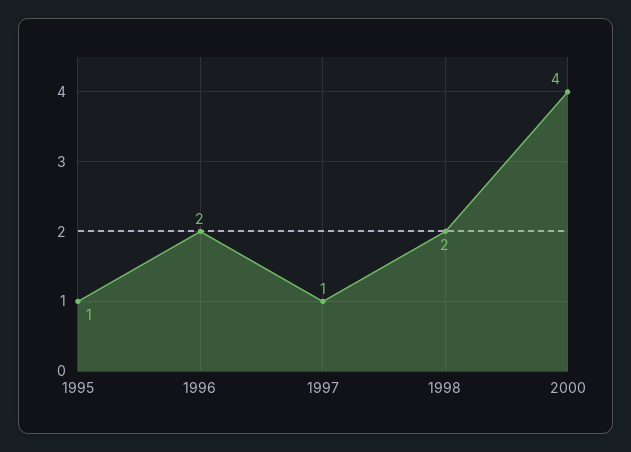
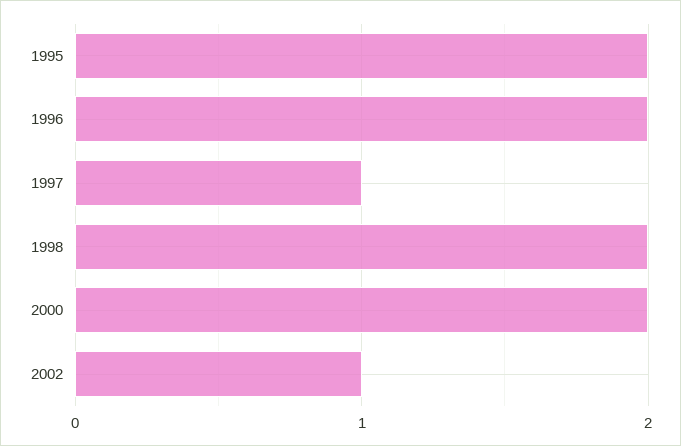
1995: 1 -> 2
2000: 4 -> 2
2002: none -> 1

